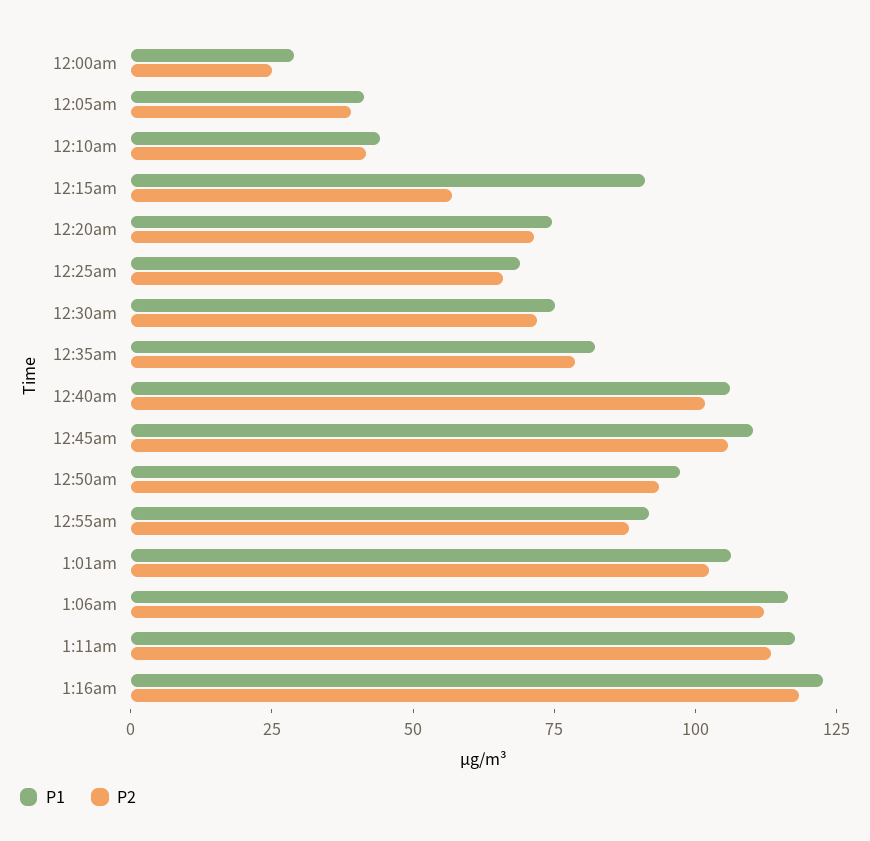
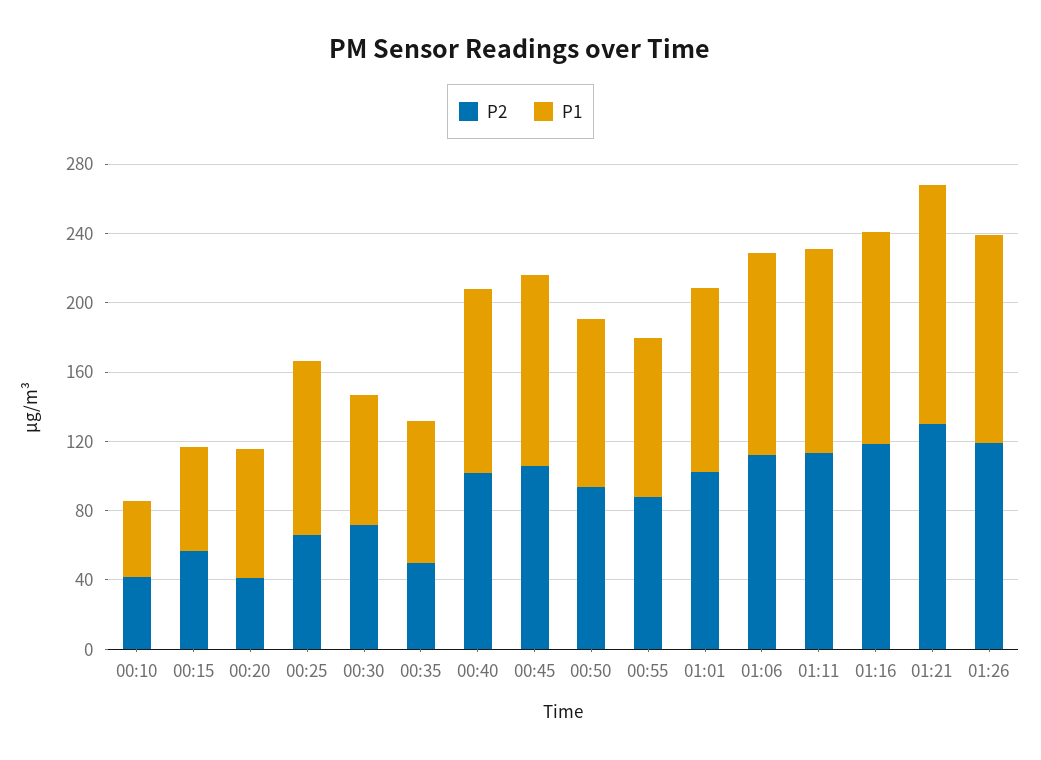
P1, 12:00am: 30 -> none
P2, 12:00am: 25 -> none
P1, 12:05am: 40 -> none
P2, 12:05am: 40 -> none
P1, 12:15am: 90 -> 60
P2, 12:20am: 70 -> 40
P1, 12:25am: 70 -> 100
P2, 12:35am: 80 -> 50
P2, 01:21: none -> 130
P1, 01:21: none -> 140
P2, 01:26: none -> 120
P1, 01:26: none -> 120

